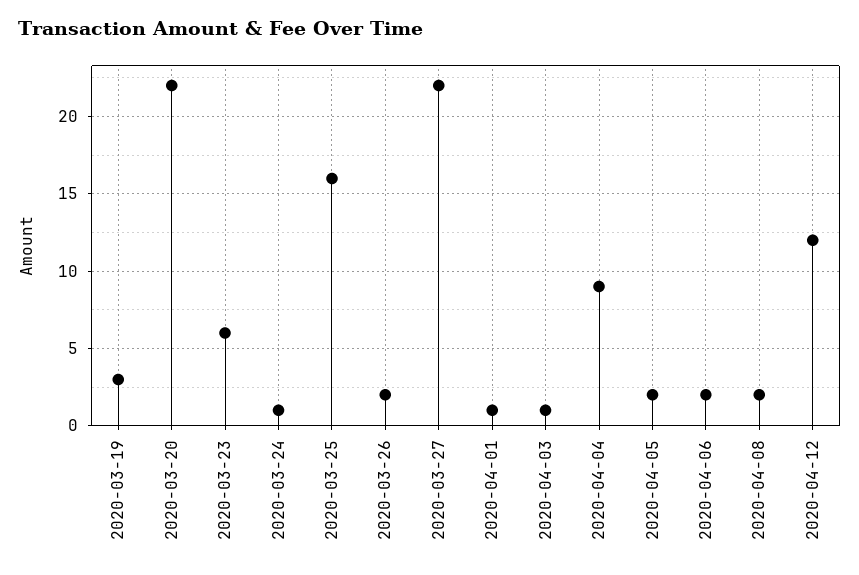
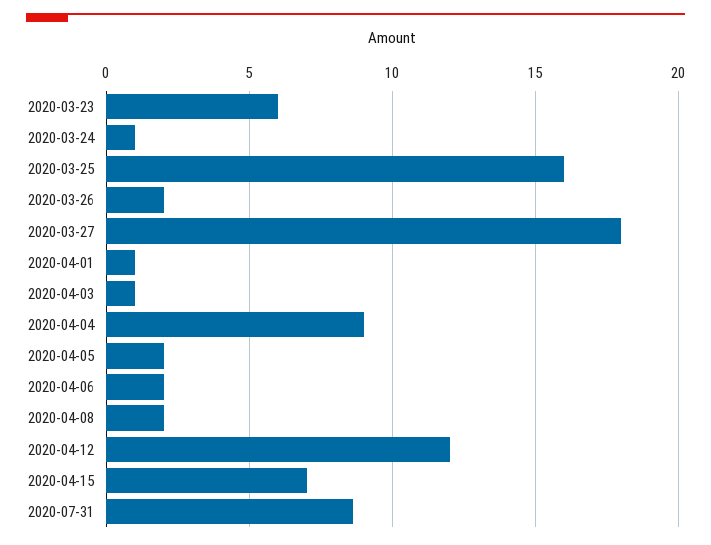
2020-03-19: 3 -> none
2020-03-20: 22 -> none
2020-03-27: 22 -> 18
2020-04-15: none -> 7
2020-07-31: none -> 8.5

